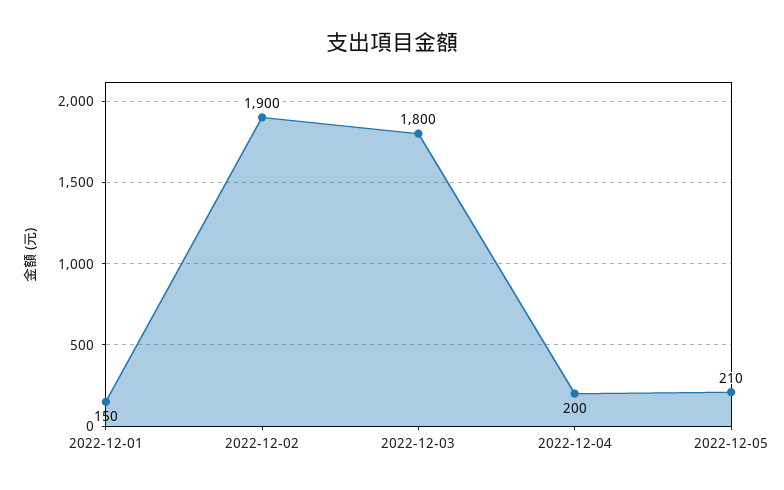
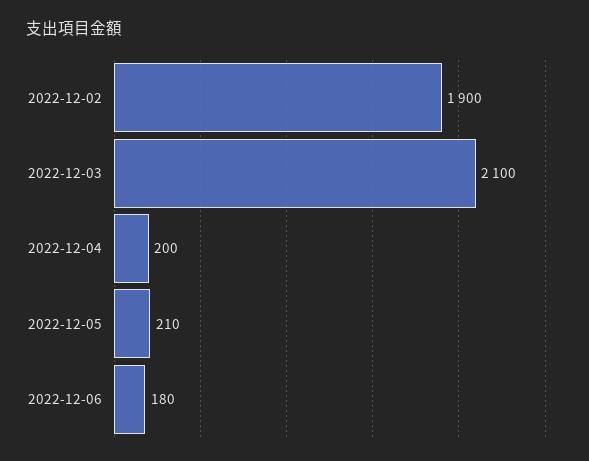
2022-12-01: 150 -> none
2022-12-03: 1800 -> 2100
2022-12-06: none -> 180

